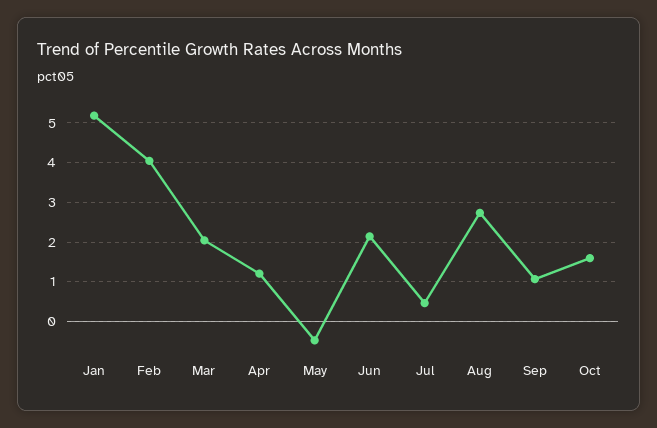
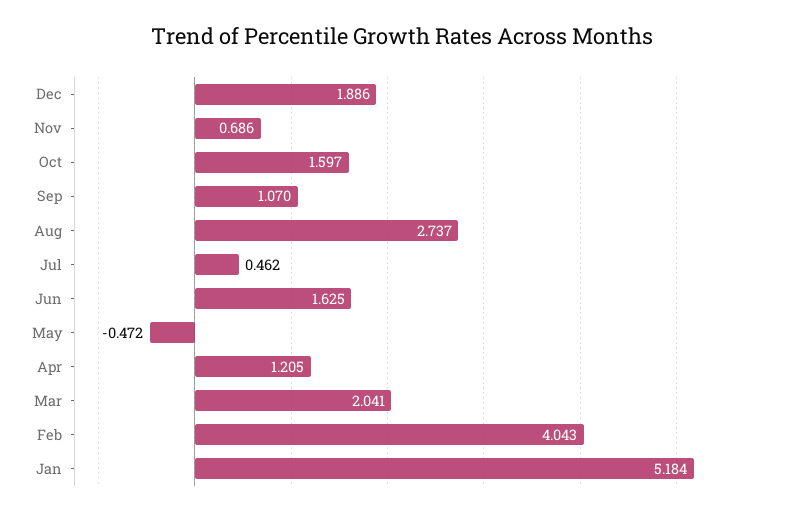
Jun: 2.2 -> 1.625
Dec: none -> 1.886
Nov: none -> 0.686

